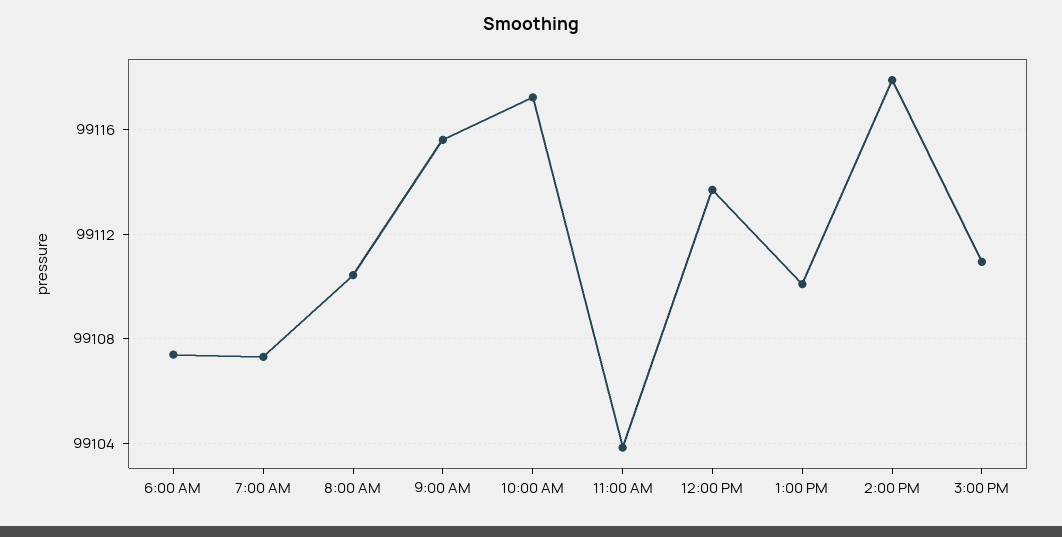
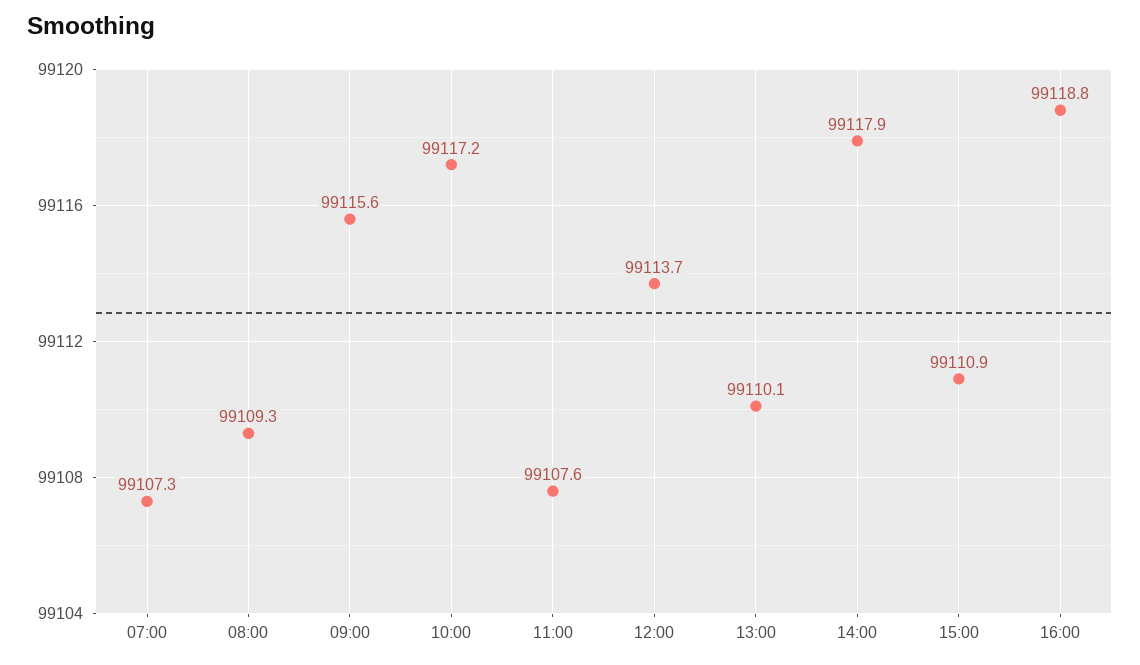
6:00 AM: 99107.5 -> none
8:00 AM: 99110.5 -> 99109.3
11:00 AM: 99104 -> 99107.6
16:00: none -> 99118.8

